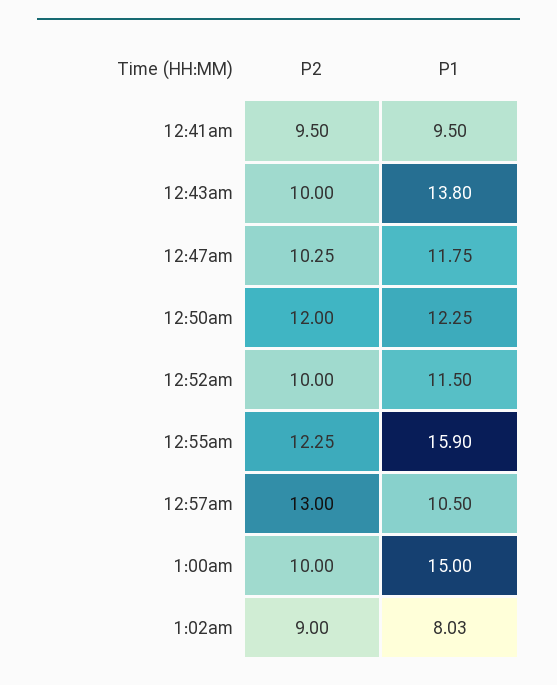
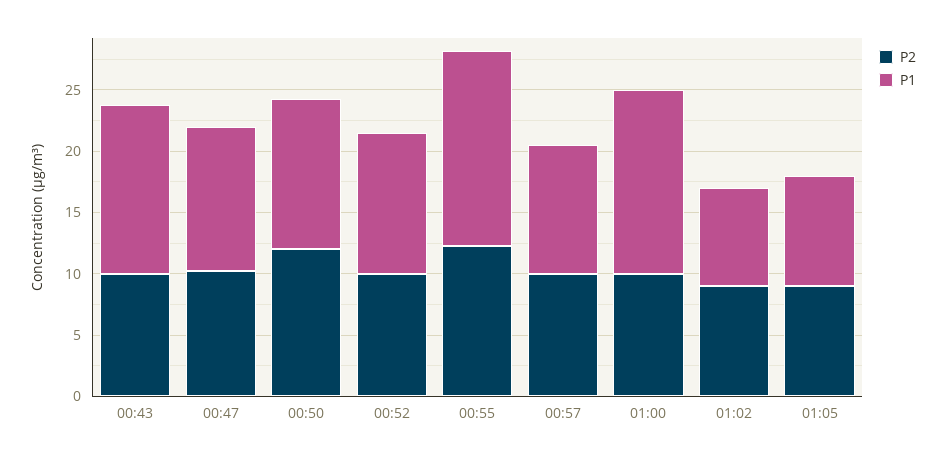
P2, 12:41am: 9.5 -> none
P1, 12:41am: 9.5 -> none
P2, 12:57am: 13 -> 10
P2, 01:05: none -> 9
P1, 01:05: none -> 9

